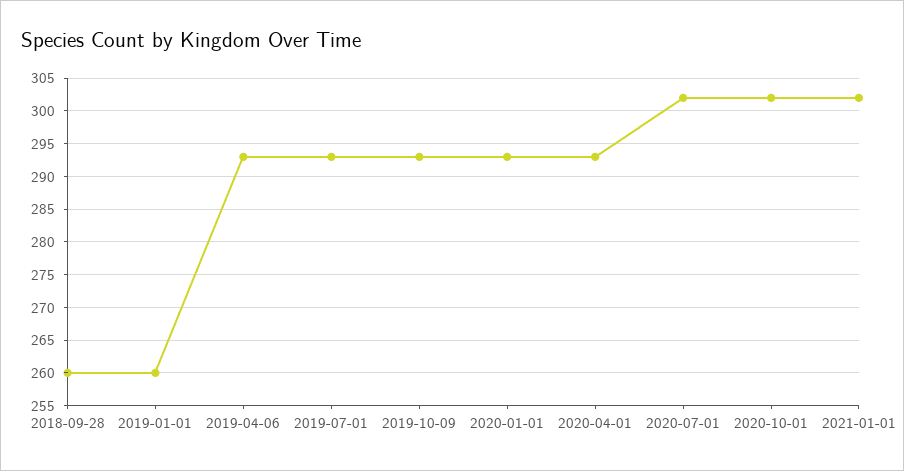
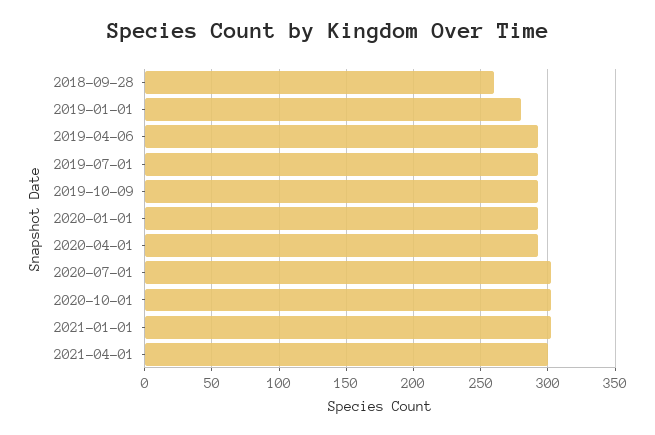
2019-01-01: 260 -> 280
2021-04-01: none -> 300

